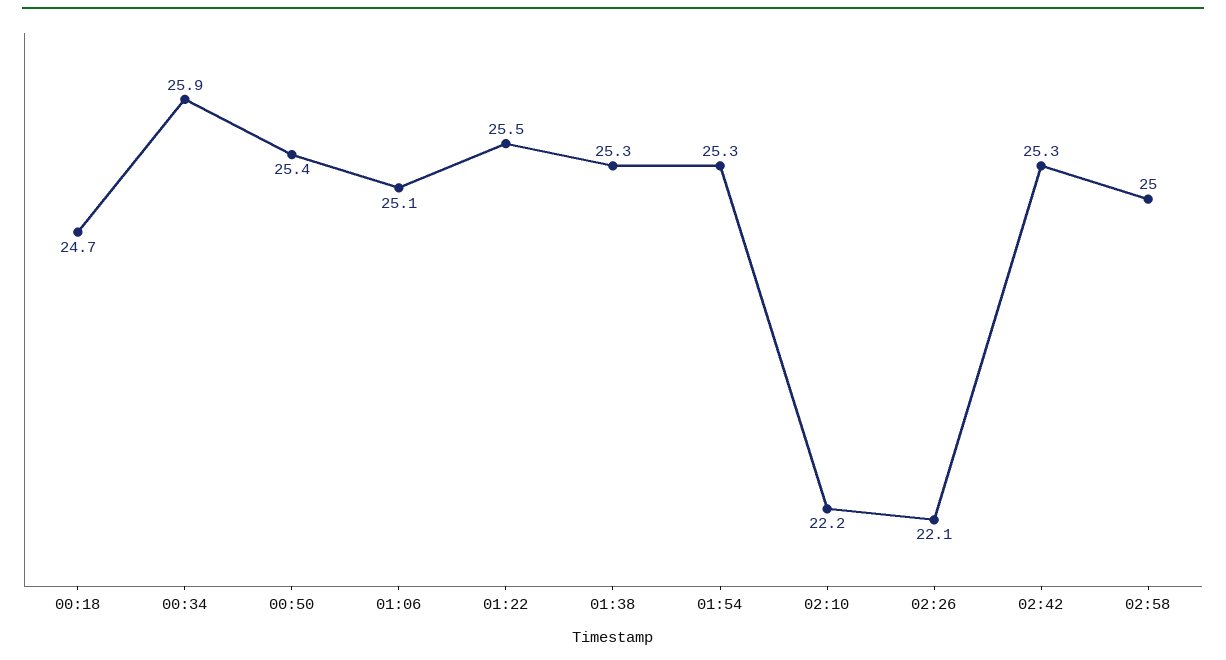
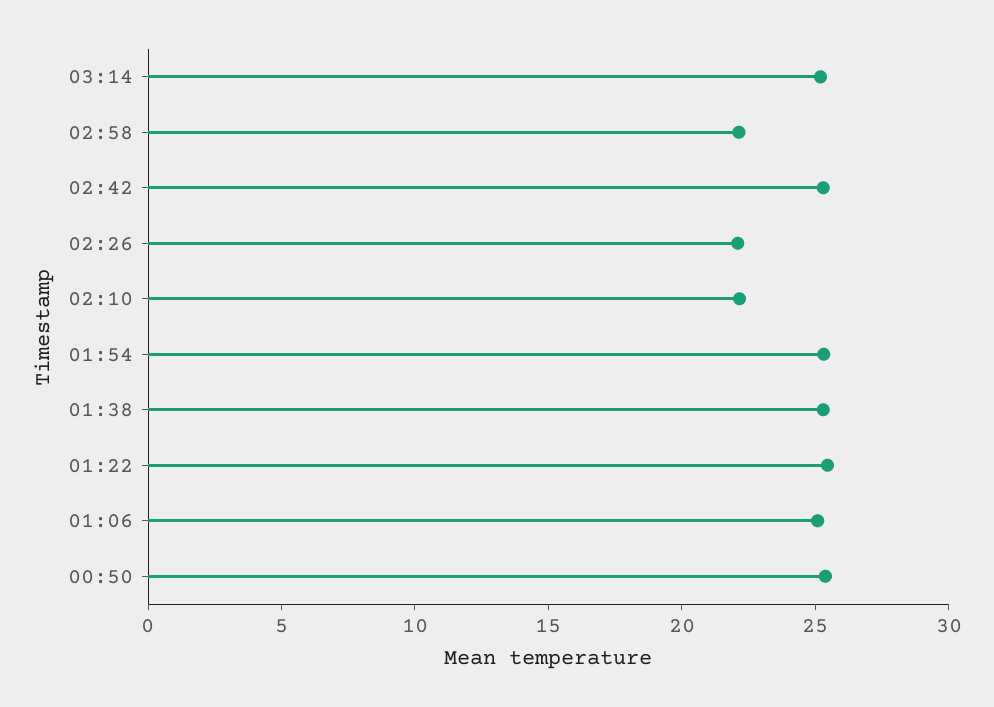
00:18: 24.7 -> none
00:34: 25.9 -> none
02:58: 25 -> 22
03:14: none -> 25

